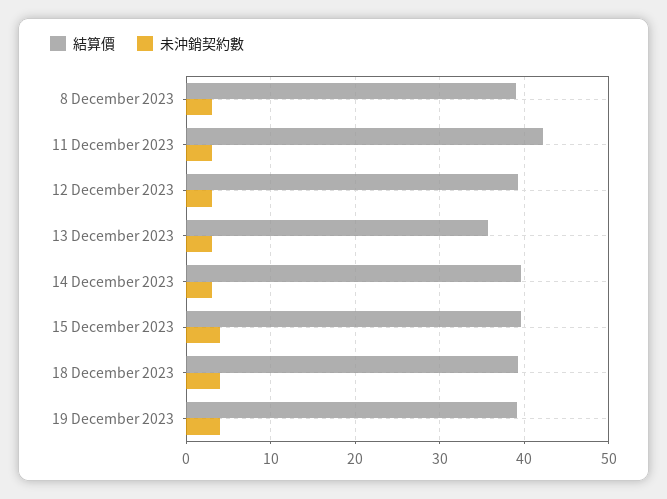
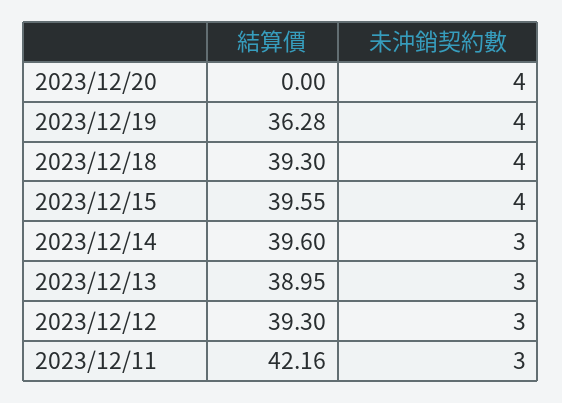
結算價, 8 December 2023: 39 -> none
未沖銷契約數, 8 December 2023: 3 -> none
結算價, 13 December 2023: 36 -> 38.95
結算價, 19 December 2023: 39 -> 36.28
結算價, 2023/12/20: none -> 0
未沖銷契約數, 2023/12/20: none -> 4

